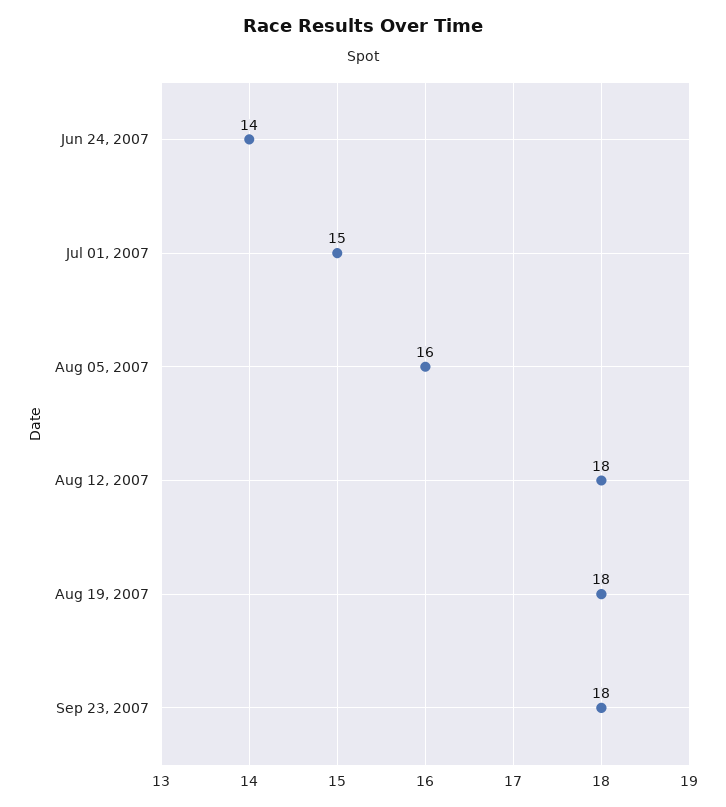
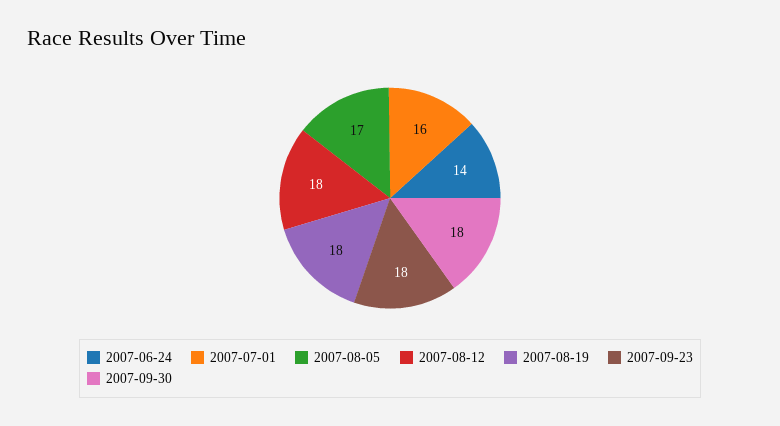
Jul 01, 2007: 15 -> 16
Aug 05, 2007: 16 -> 17
2007-09-30: none -> 18

